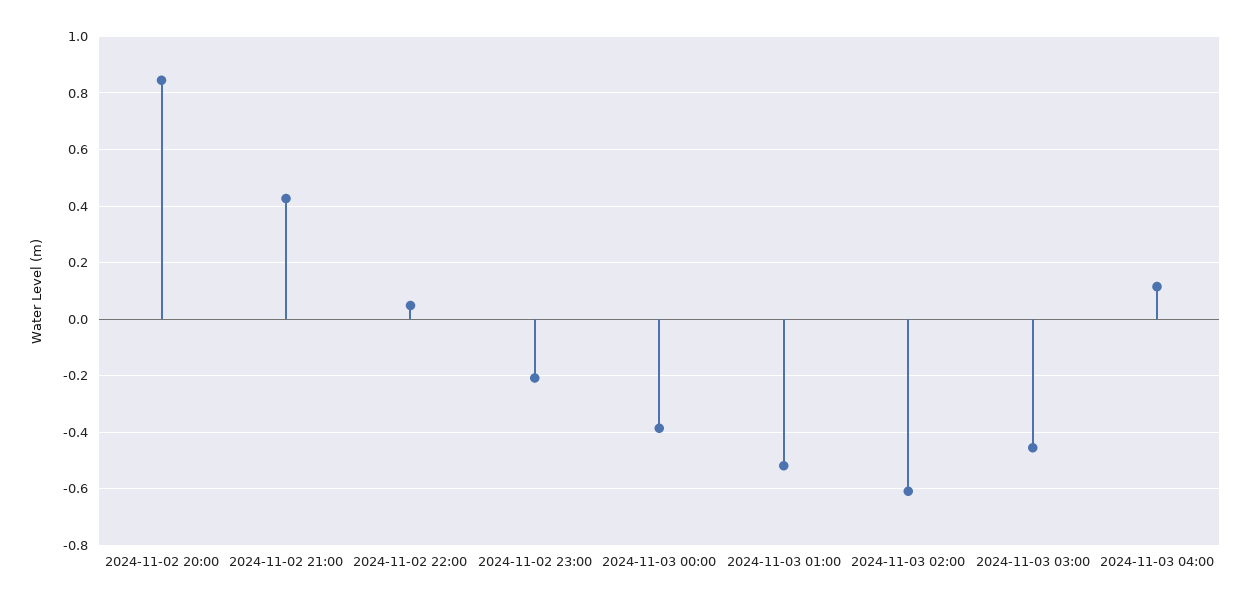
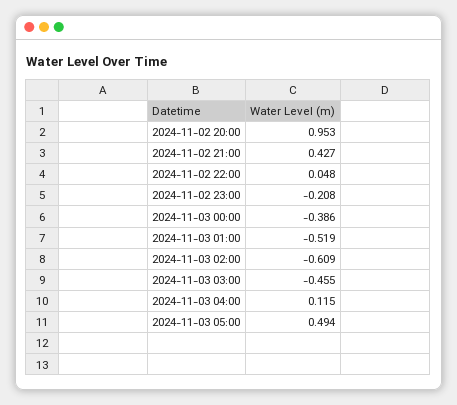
2024-11-02 20:00: 0.85 -> 0.953
2024-11-03 05:00: none -> 0.494

